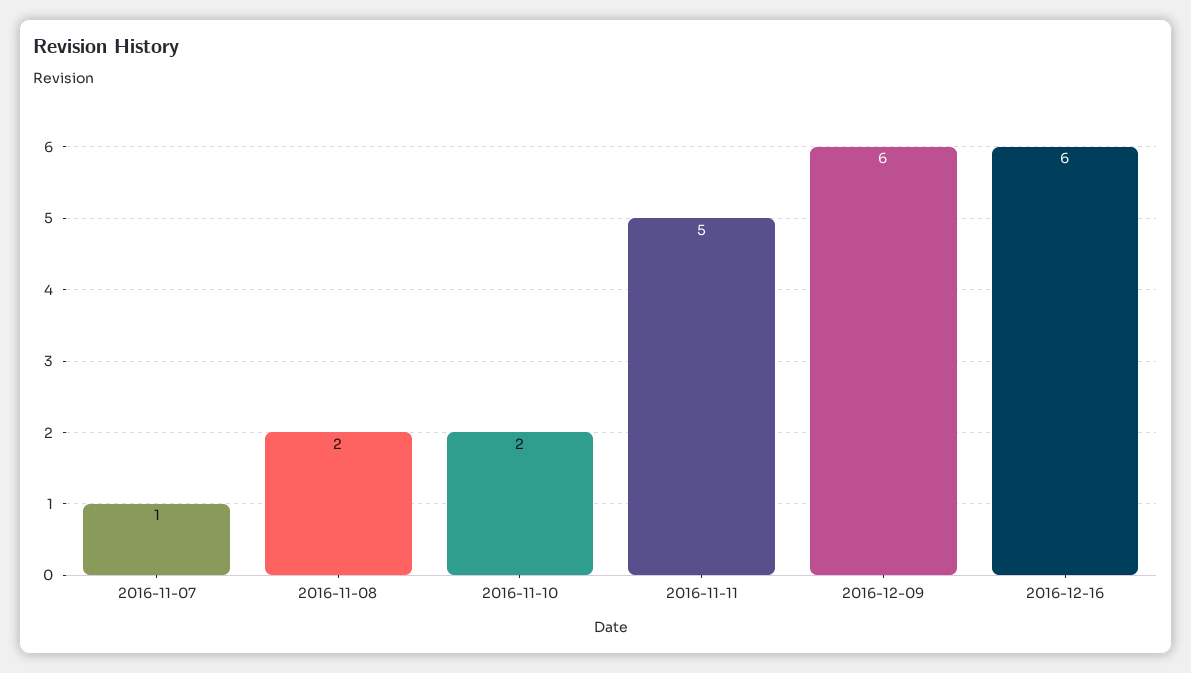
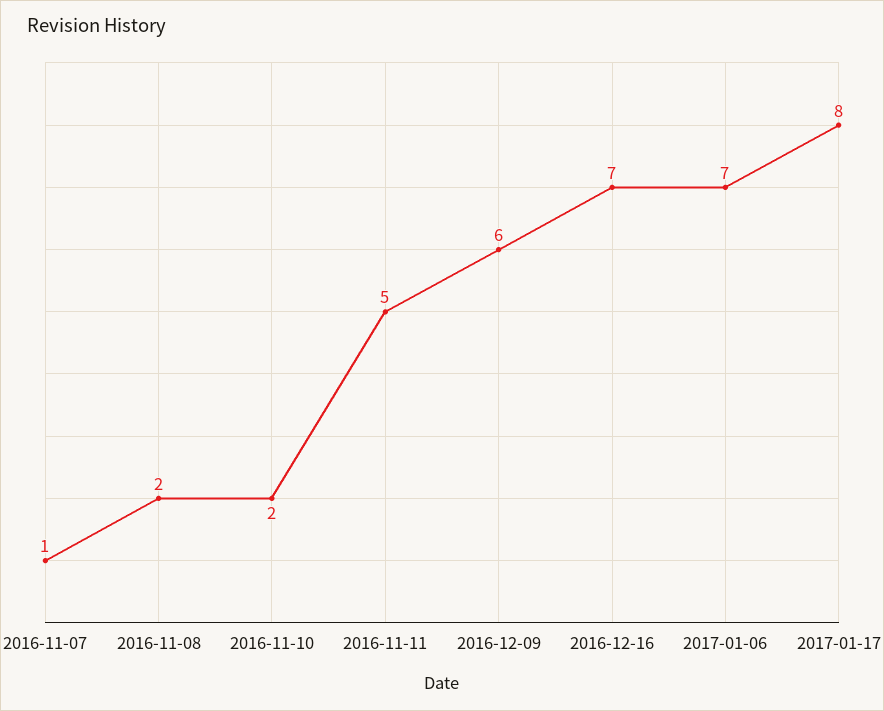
2016-12-16: 6 -> 7
2017-01-06: none -> 7
2017-01-17: none -> 8

